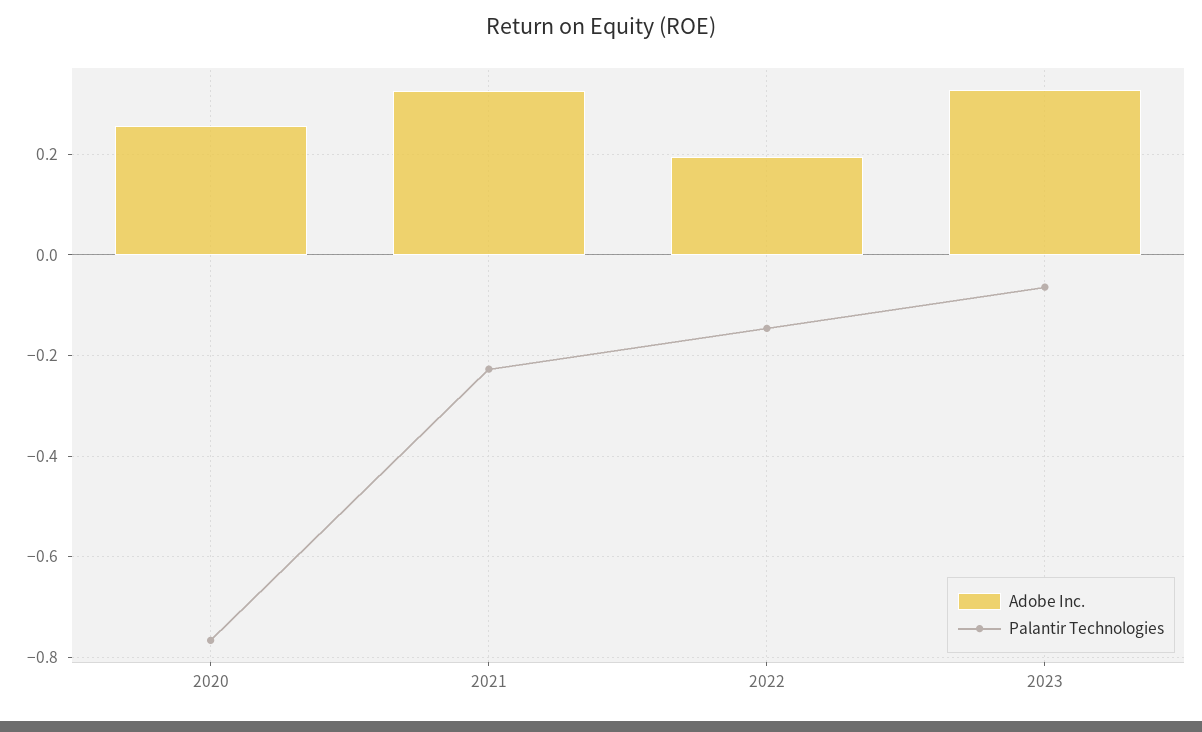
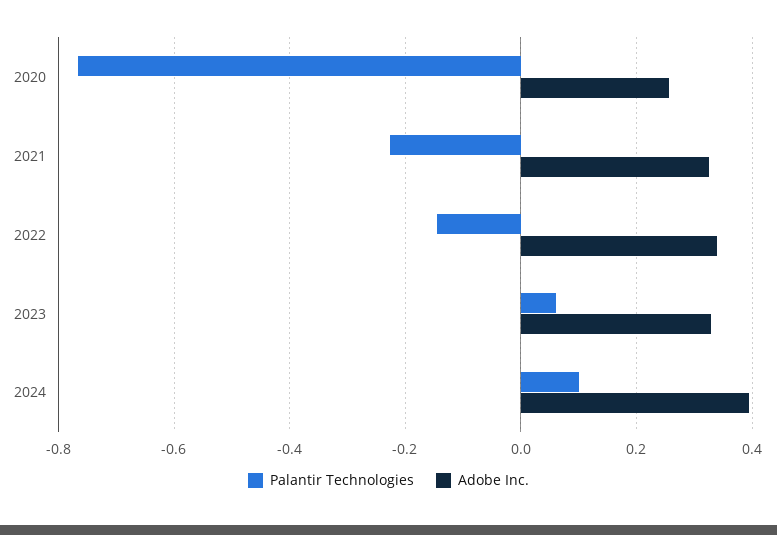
Adobe Inc., 2022: 0.2 -> 0.34
Palantir Technologies, 2023: -0.06 -> 0.06
Palantir Technologies, 2024: none -> 0.1
Adobe Inc., 2024: none -> 0.4

